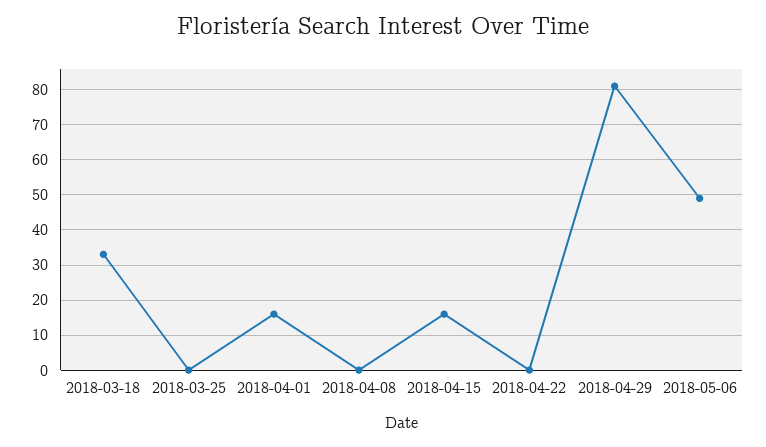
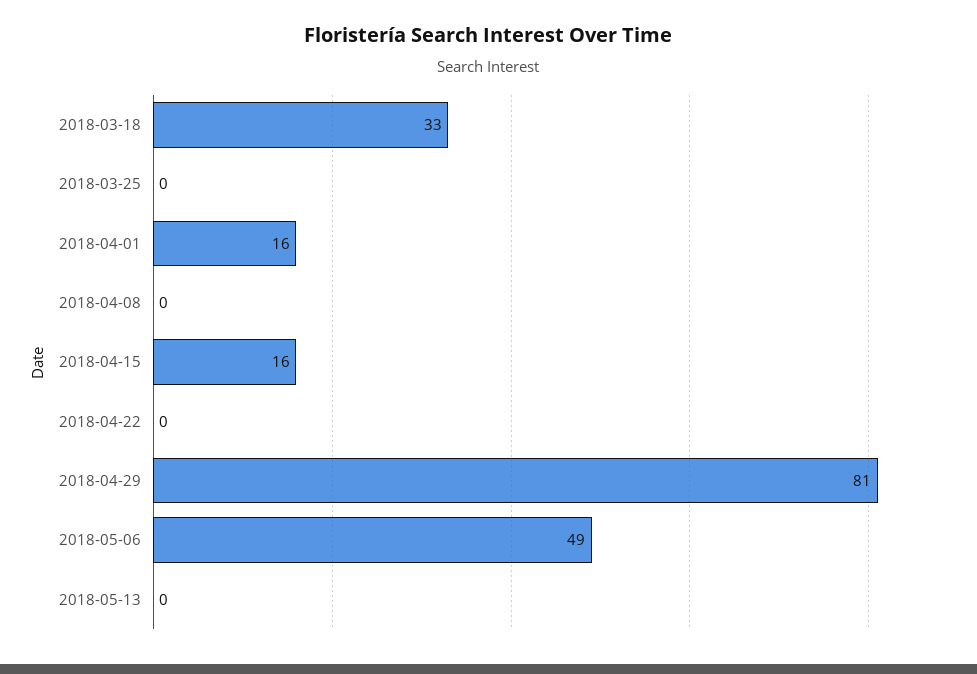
2018-05-13: none -> 0

